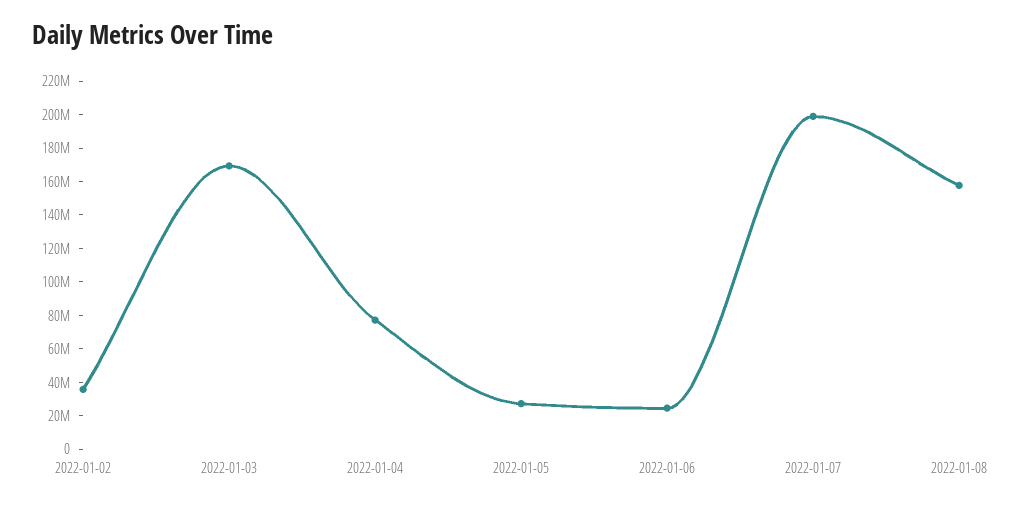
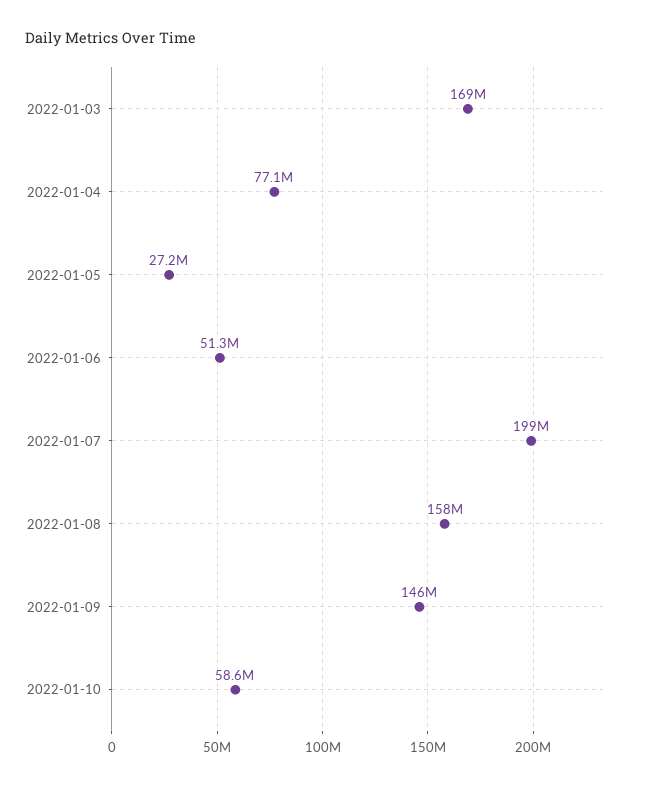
2022-01-02: 35000000 -> none
2022-01-06: 25000000 -> 51300000
2022-01-09: none -> 146000000
2022-01-10: none -> 58600000

